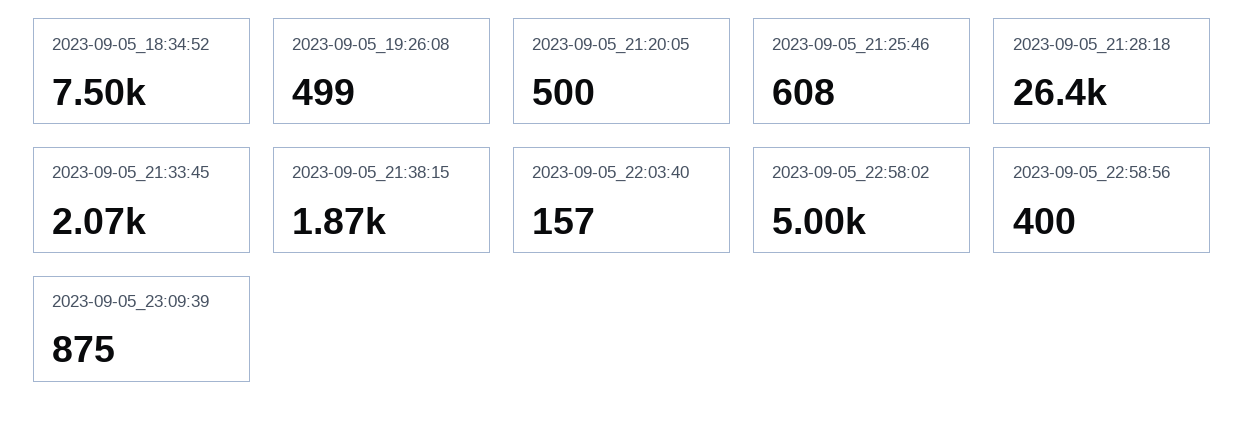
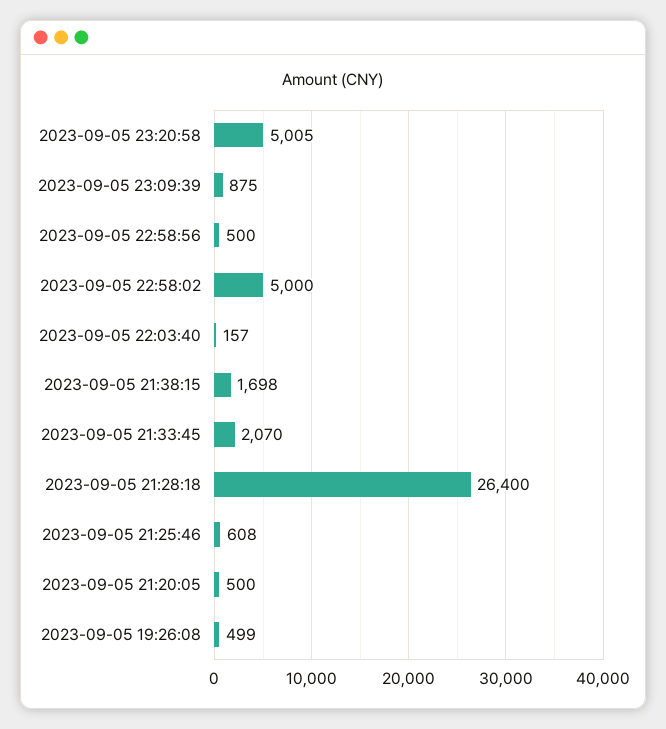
2023-09-05_18:34:52: 7500 -> none
2023-09-05_21:38:15: 1870 -> 1698
2023-09-05_22:58:56: 400 -> 500
2023-09-05 23:20:58: none -> 5005

